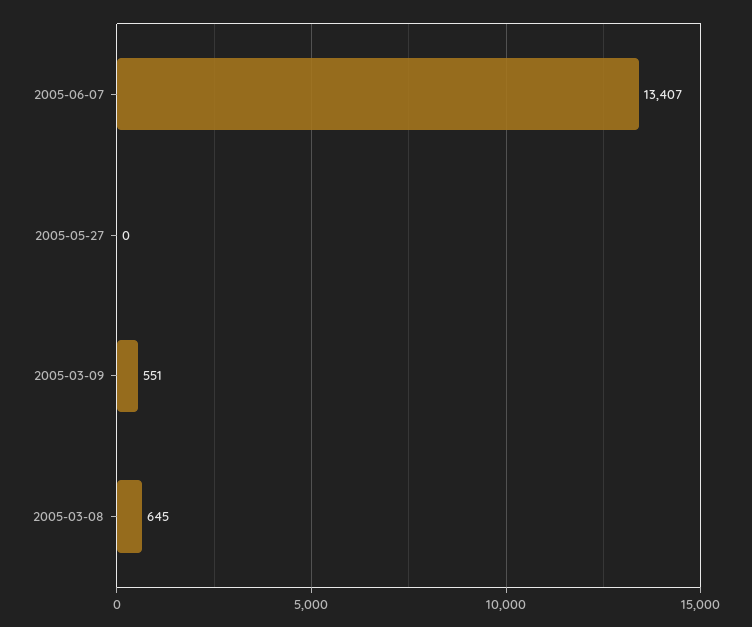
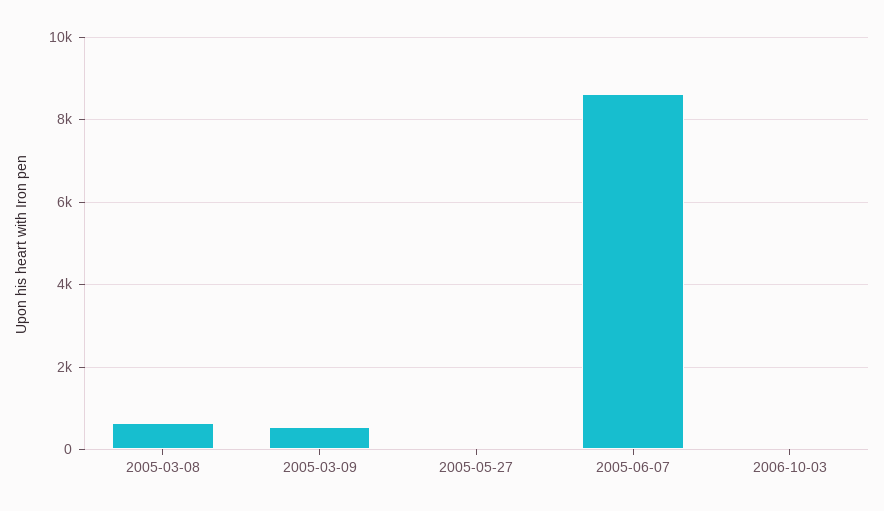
2005-06-07: 13407 -> 8600
2006-10-03: none -> 0

